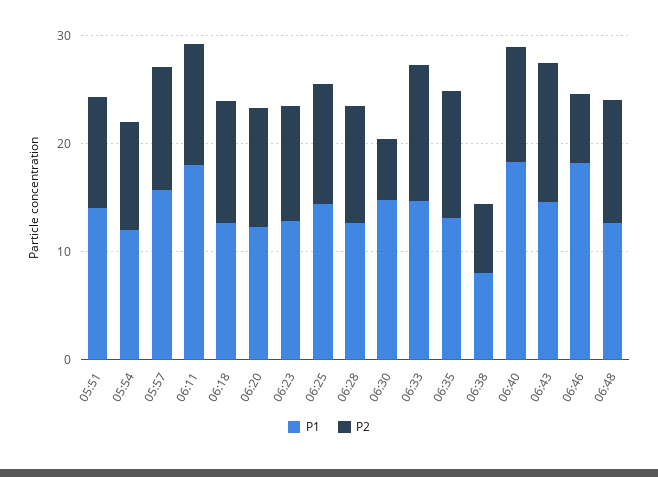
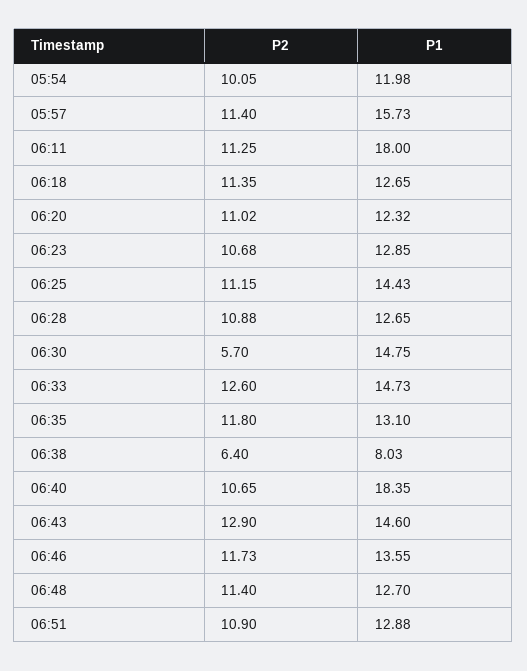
P1, 05:51: 14 -> none
P2, 05:51: 10 -> none
P1, 06:46: 18 -> 13.55
P2, 06:46: 6 -> 11.73
P2, 06:51: none -> 10.9
P1, 06:51: none -> 12.88

